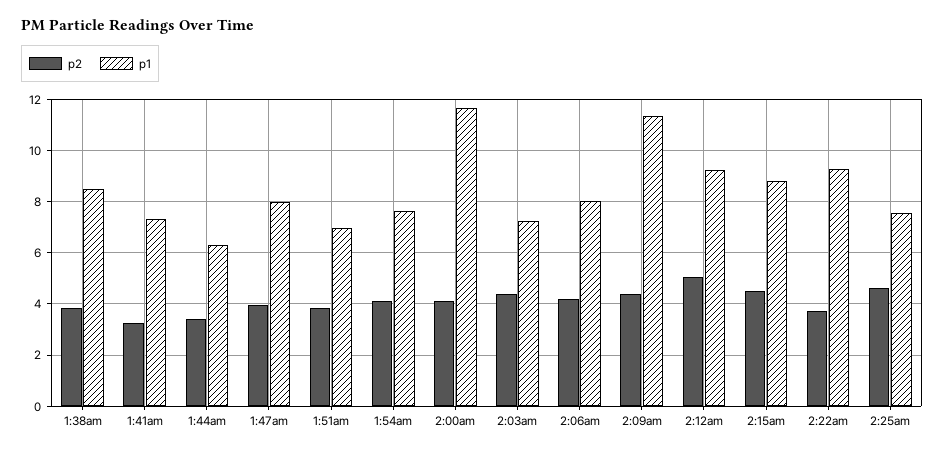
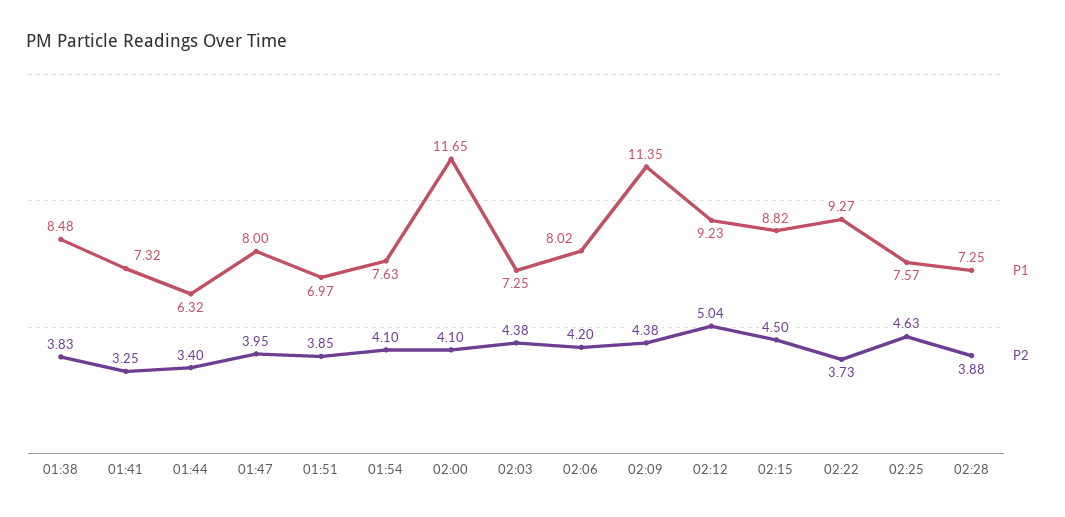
p1, 02:28: none -> 7.25
p2, 02:28: none -> 3.88

